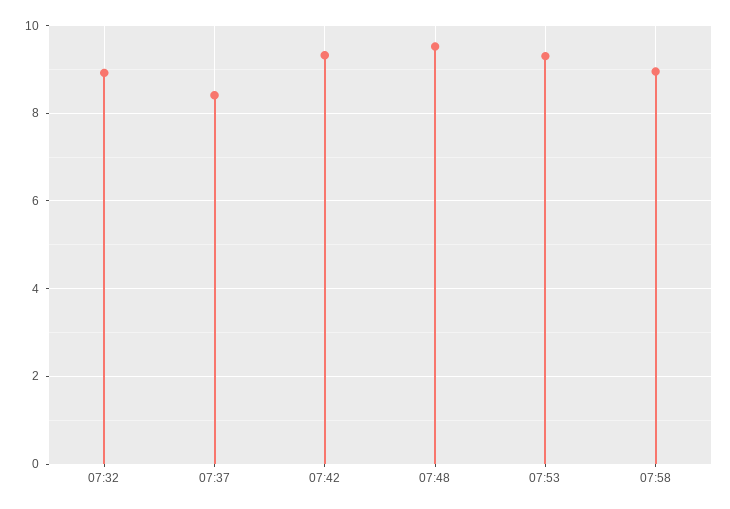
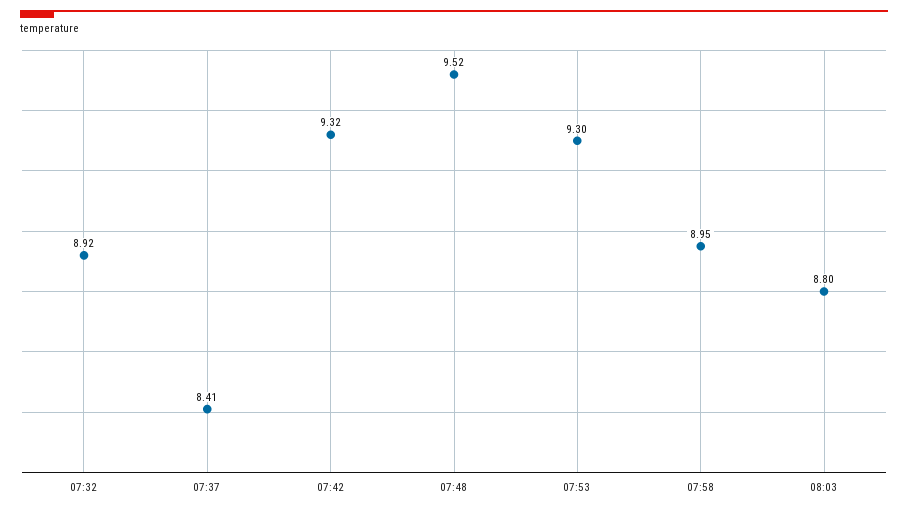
08:03: none -> 8.8

